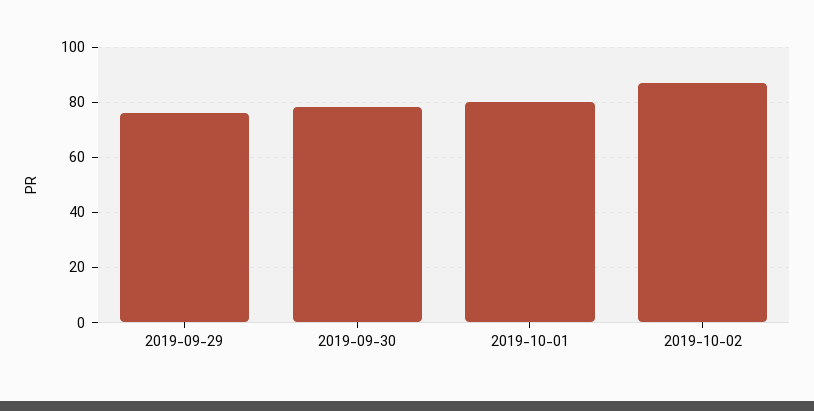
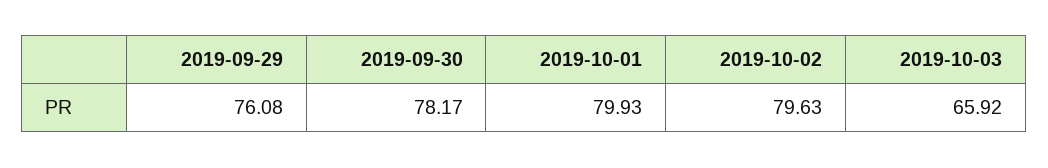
2019-10-02: 87.5 -> 79.63
2019-10-03: none -> 65.92

